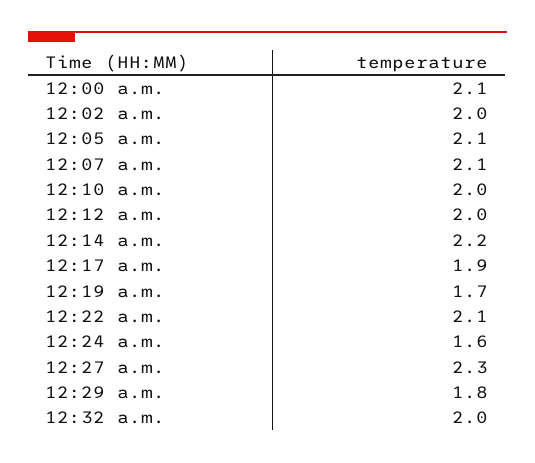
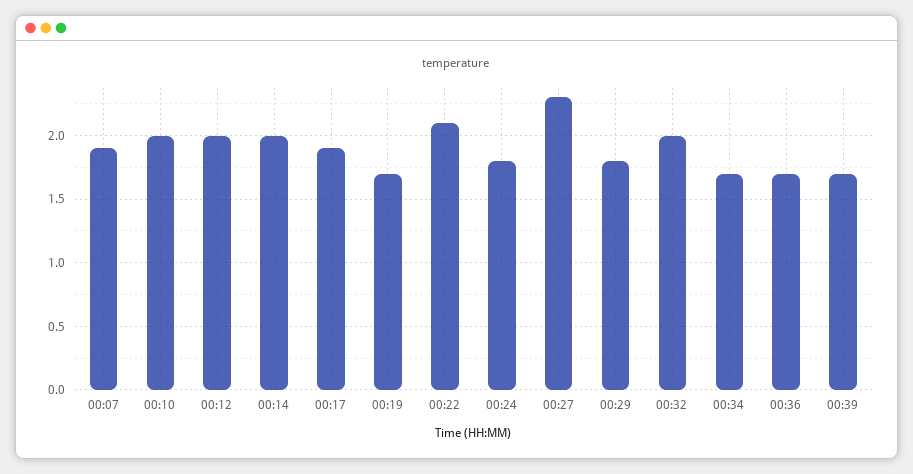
12:00 a.m.: 2.1 -> none
12:02 a.m.: 2 -> none
12:05 a.m.: 2.1 -> none
12:07 a.m.: 2.1 -> 1.9
12:14 a.m.: 2.2 -> 2
12:24 a.m.: 1.6 -> 1.8
00:34: none -> 1.7
00:36: none -> 1.7
00:39: none -> 1.7

